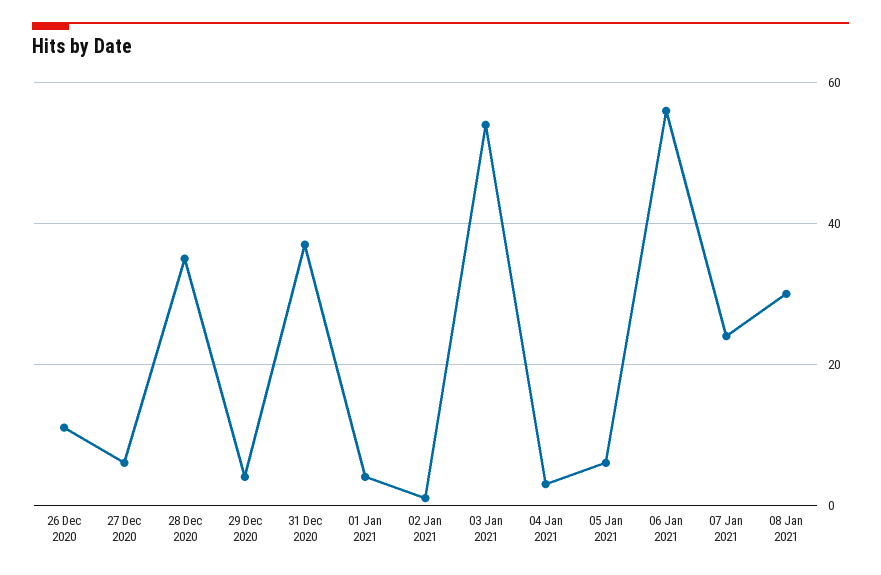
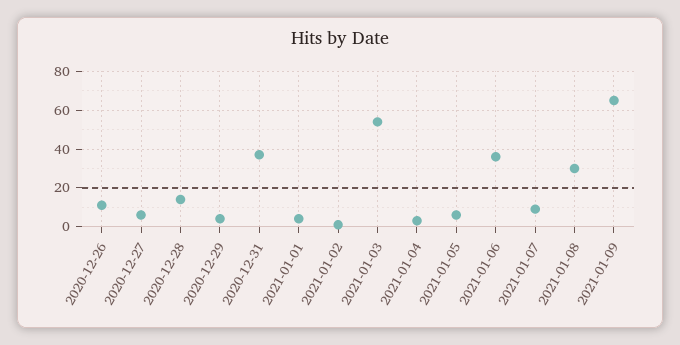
28 Dec 2020: 35 -> 15
06 Jan 2021: 55 -> 35
07 Jan 2021: 25 -> 10
2021-01-09: none -> 65

